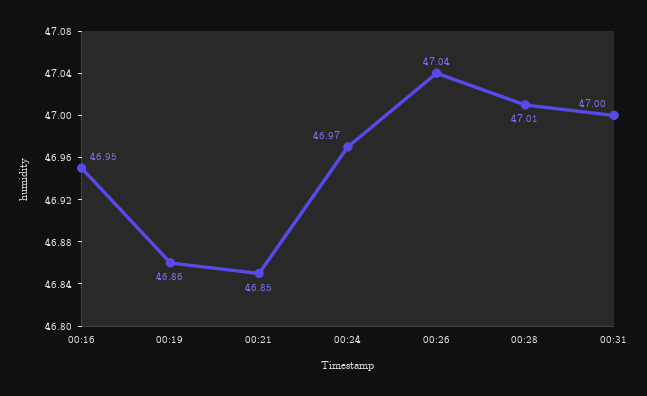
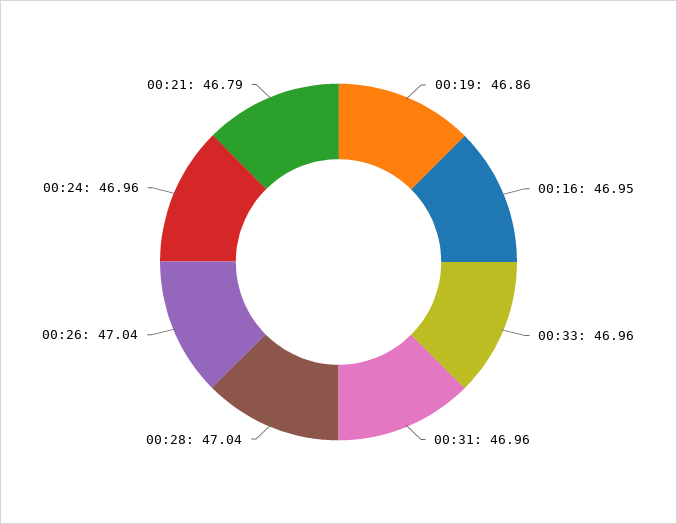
00:21: 46.85 -> 46.79
00:24: 46.97 -> 46.96
00:28: 47.01 -> 47.04
00:31: 47 -> 46.96
00:33: none -> 46.96

